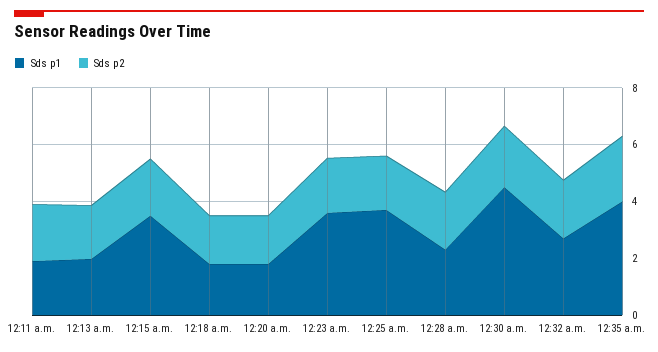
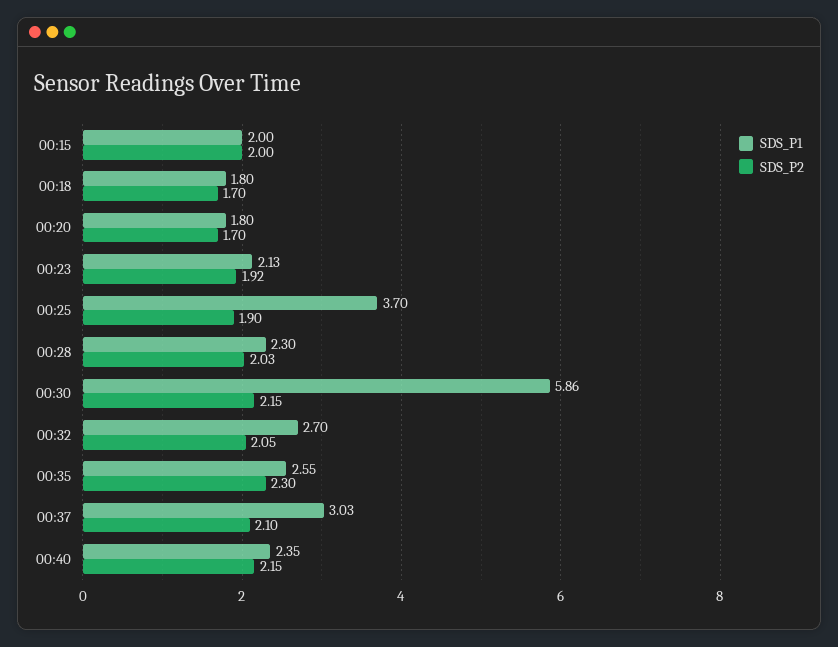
Sds p1, 12:11 a.m.: 2 -> none
Sds p2, 12:11 a.m.: 2 -> none
Sds p1, 12:13 a.m.: 2 -> none
Sds p2, 12:13 a.m.: 2 -> none
Sds p1, 12:15 a.m.: 3.5 -> 2
Sds p1, 12:23 a.m.: 3.5 -> 2.13
Sds p1, 12:30 a.m.: 4.5 -> 5.86
Sds p1, 12:35 a.m.: 4 -> 2.55
Sds p1, 00:37: none -> 3.03
Sds p2, 00:37: none -> 2.1
Sds p1, 00:40: none -> 2.35
Sds p2, 00:40: none -> 2.15

